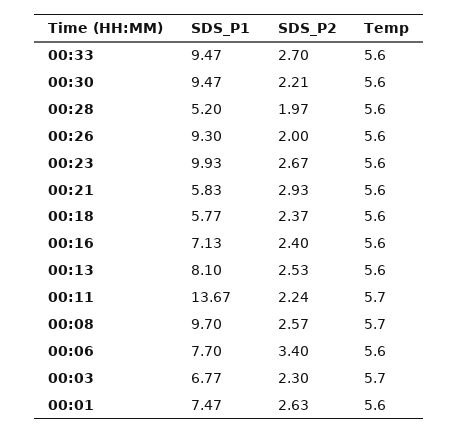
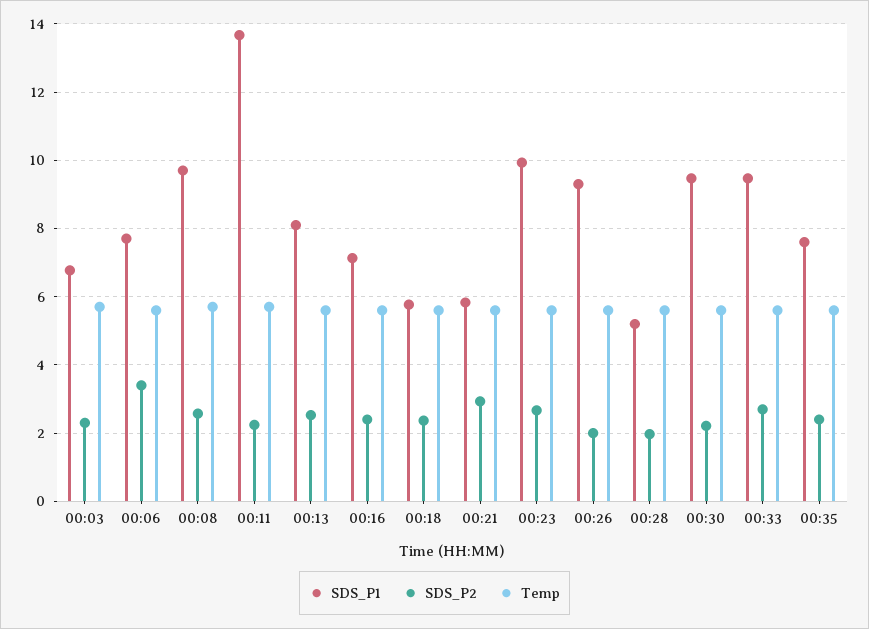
SDS_P1, 00:01: 7.47 -> none
SDS_P2, 00:01: 2.63 -> none
Temp, 00:01: 5.6 -> none
SDS_P1, 00:35: none -> 7.6
SDS_P2, 00:35: none -> 2.4
Temp, 00:35: none -> 5.6

